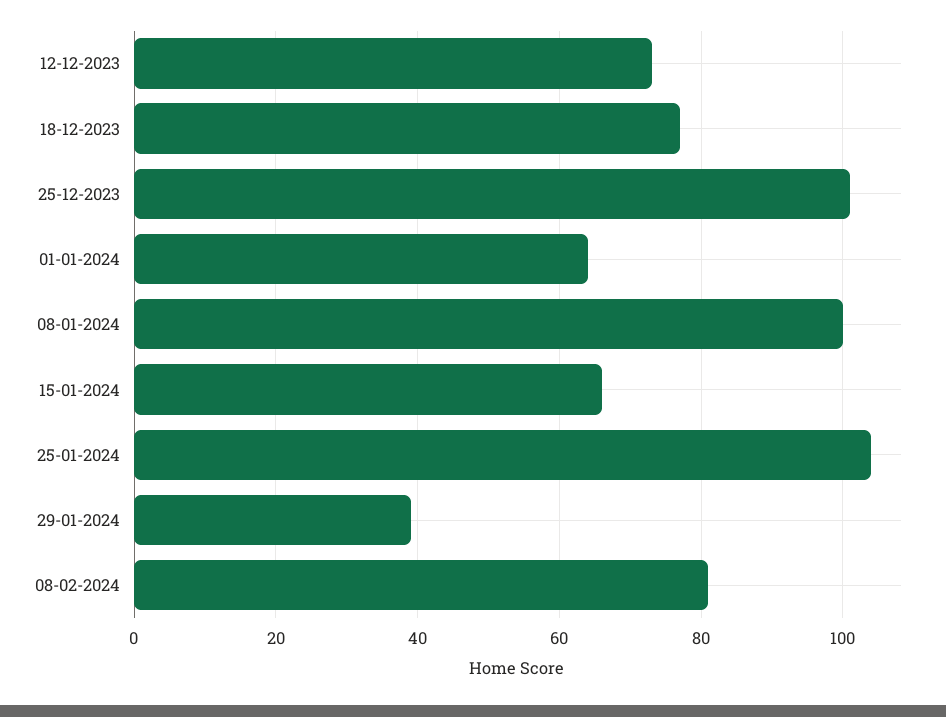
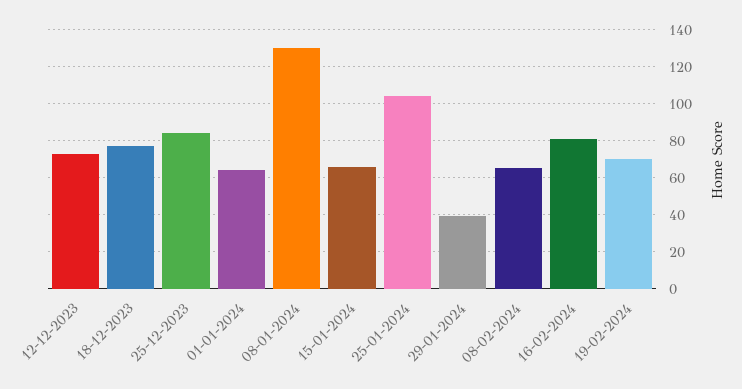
25-12-2023: 100 -> 85
08-01-2024: 100 -> 130
08-02-2024: 80 -> 65
16-02-2024: none -> 80
19-02-2024: none -> 70

